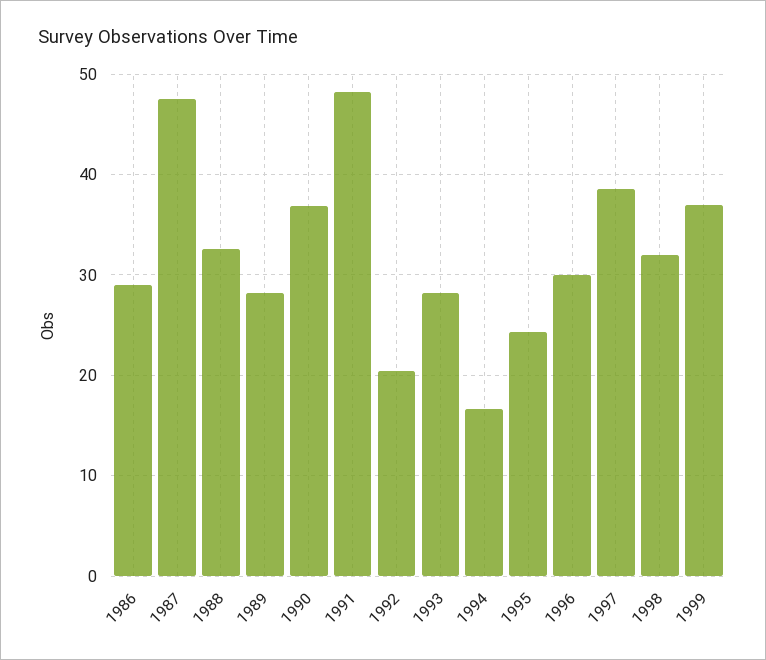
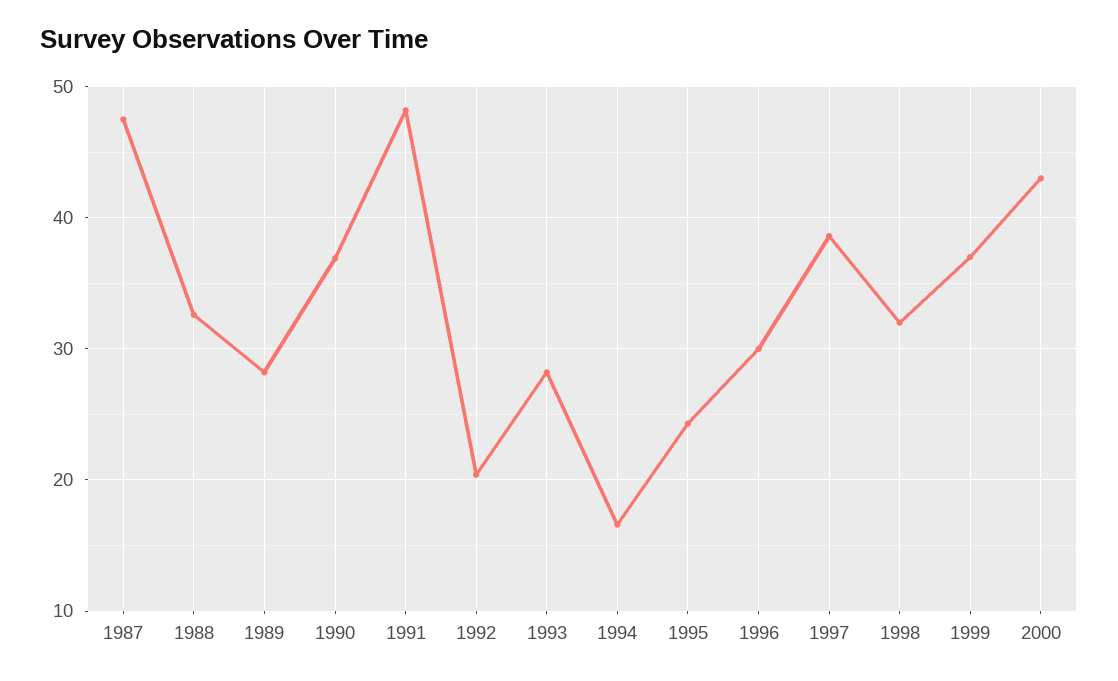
1986: 29 -> none
2000: none -> 43

